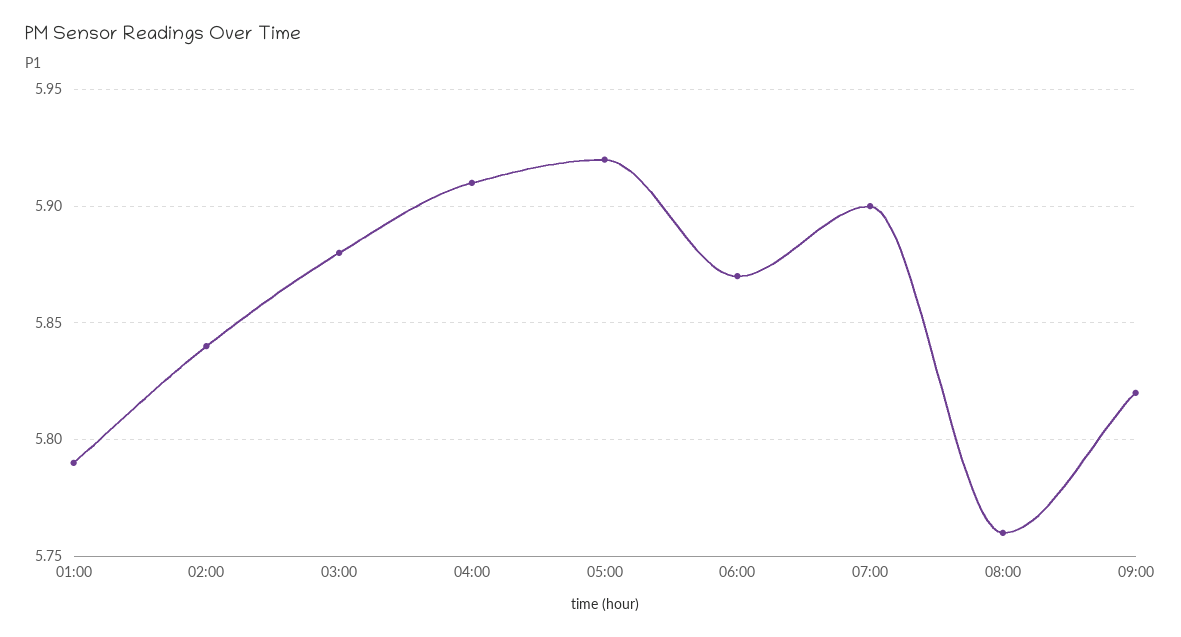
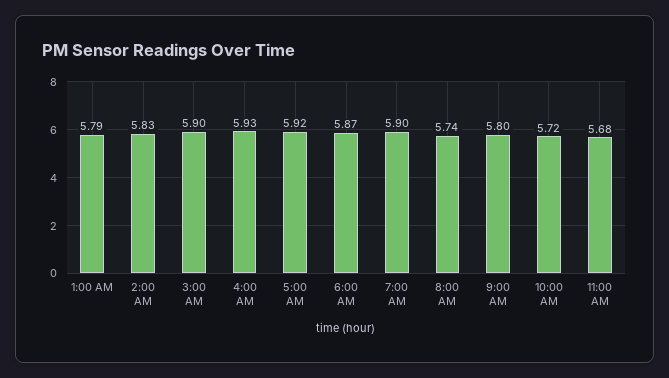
02:00: 5.84 -> 5.83
03:00: 5.88 -> 5.9
04:00: 5.91 -> 5.93
08:00: 5.76 -> 5.74
09:00: 5.82 -> 5.8
10:00 AM: none -> 5.72
11:00 AM: none -> 5.68

